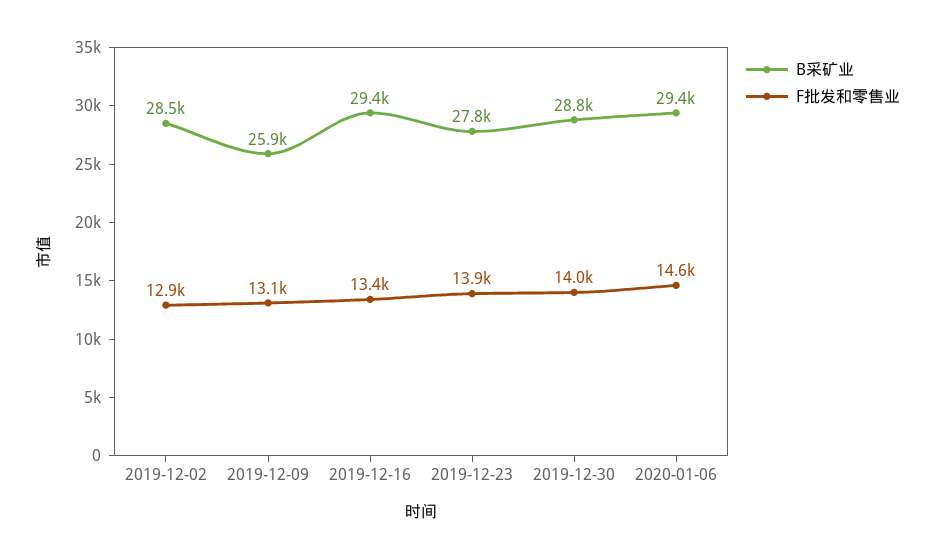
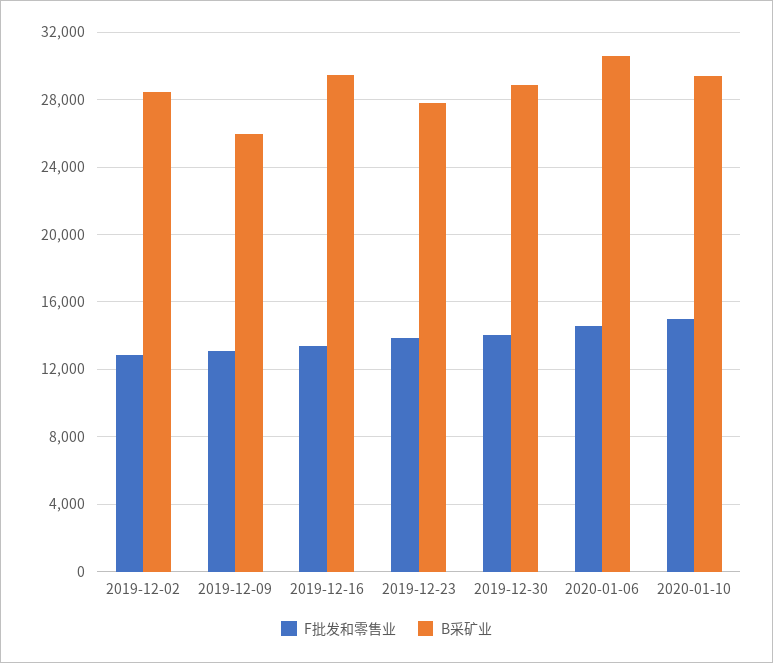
B采矿业, 2020-01-06: 29400 -> 30500
F批发和零售业, 2020-01-10: none -> 15000
B采矿业, 2020-01-10: none -> 29500

